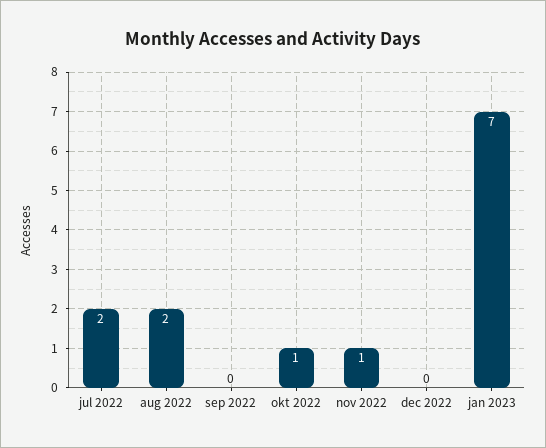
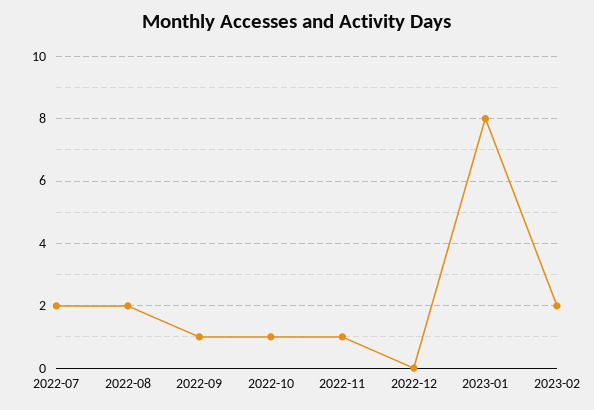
sep 2022: 0 -> 1
jan 2023: 7 -> 8
2023-02: none -> 2

